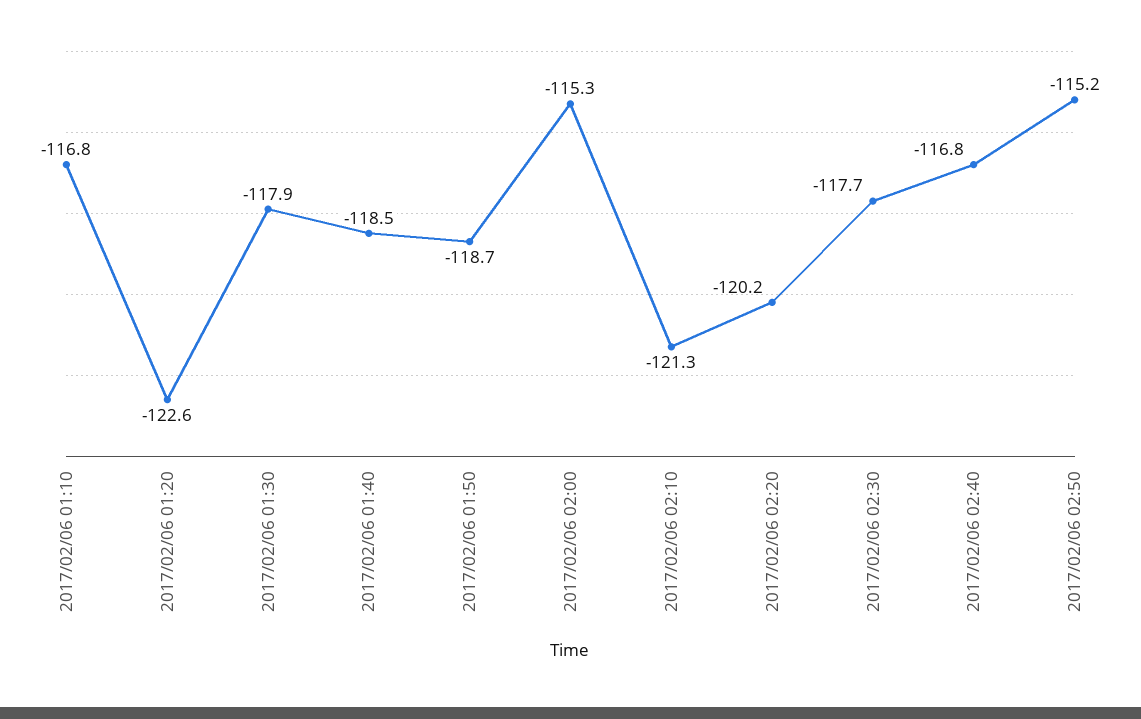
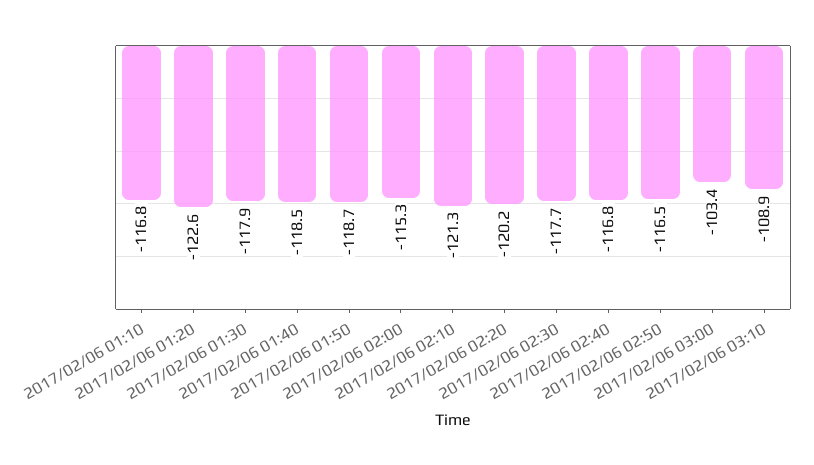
2017/02/06 02:50: -115.2 -> -116.5
2017/02/06 03:00: none -> -103.4
2017/02/06 03:10: none -> -108.9

